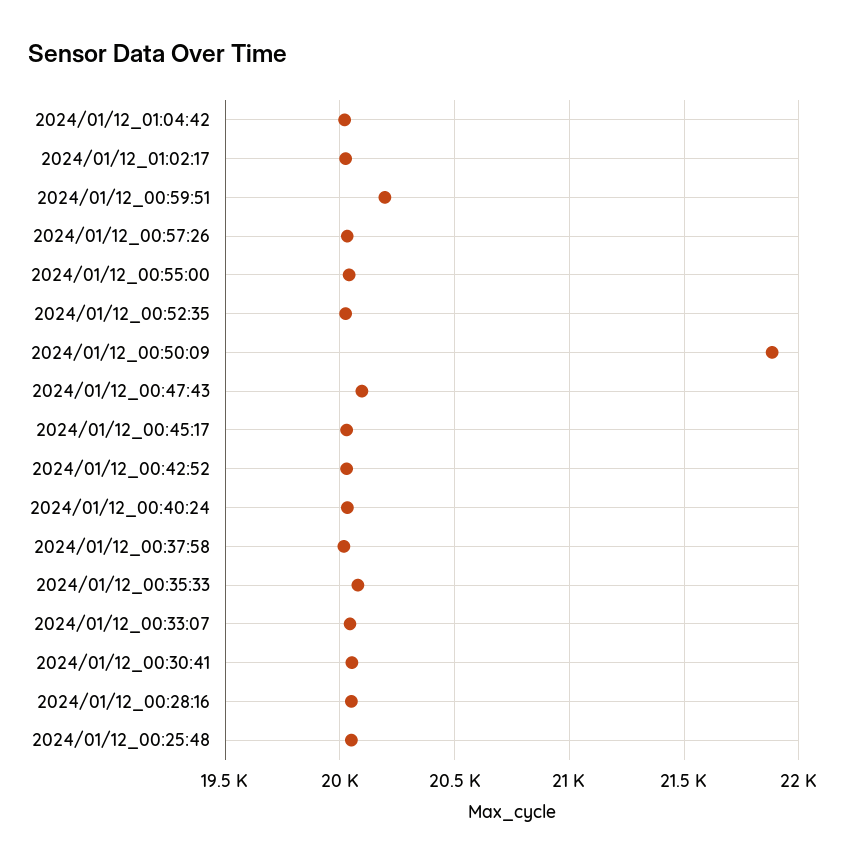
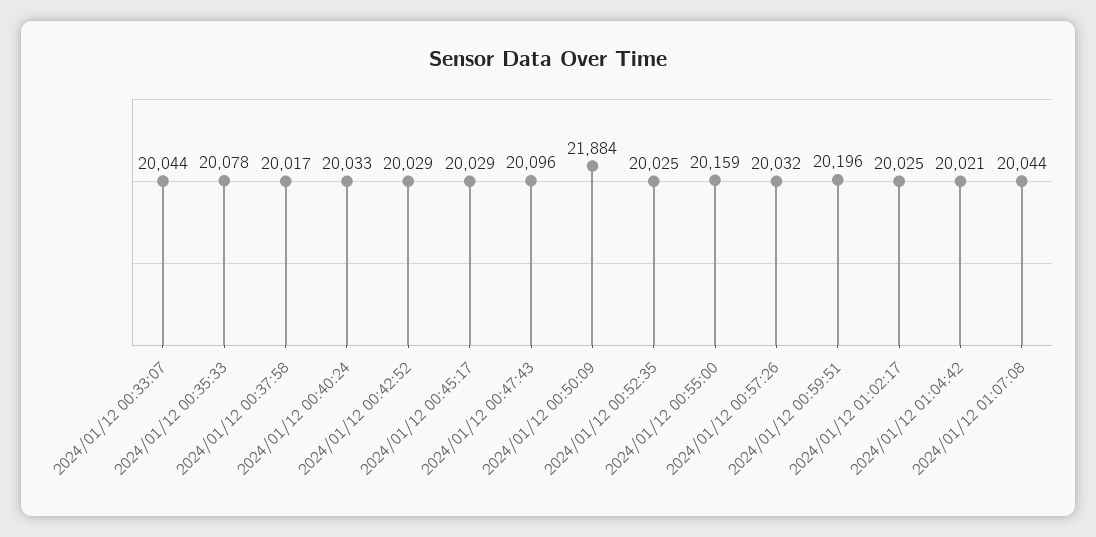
2024/01/12_00:55:00: 20050 -> 20159
2024/01/12_00:30:41: 20050 -> none
2024/01/12_00:28:16: 20050 -> none
2024/01/12_00:25:48: 20050 -> none
2024/01/12 01:07:08: none -> 20044

